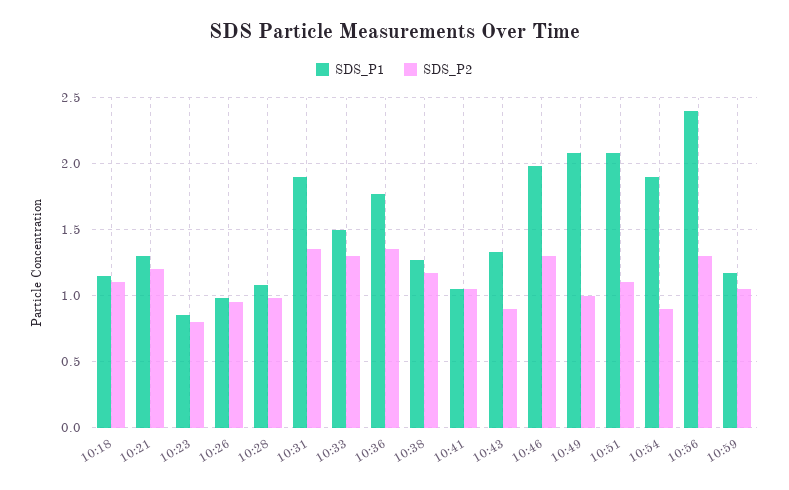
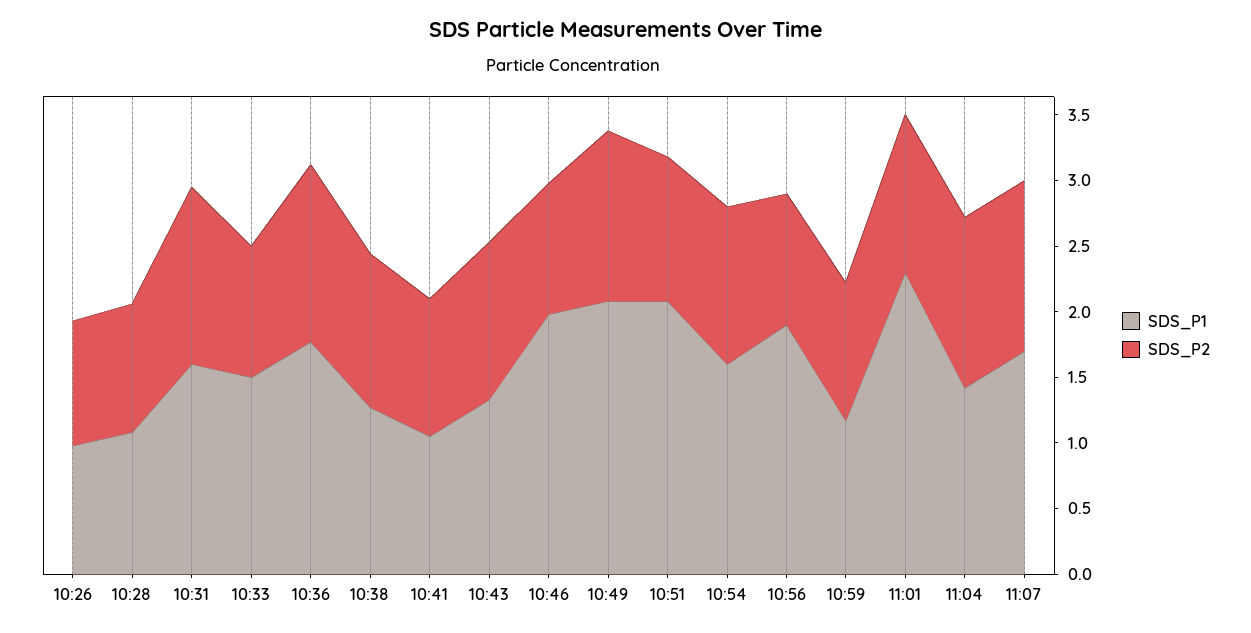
SDS_P1, 10:18: 1.15 -> none
SDS_P2, 10:18: 1.1 -> none
SDS_P1, 10:21: 1.3 -> none
SDS_P2, 10:21: 1.2 -> none
SDS_P1, 10:23: 0.85 -> none
SDS_P2, 10:23: 0.8 -> none
SDS_P1, 10:31: 1.9 -> 1.6
SDS_P2, 10:33: 1.3 -> 1
SDS_P2, 10:43: 0.9 -> 1.2
SDS_P2, 10:46: 1.3 -> 1
SDS_P2, 10:49: 1 -> 1.3
SDS_P1, 10:54: 1.9 -> 1.6
SDS_P2, 10:54: 0.9 -> 1.2
SDS_P1, 10:56: 2.4 -> 1.9
SDS_P2, 10:56: 1.3 -> 1
SDS_P1, 11:01: none -> 2.3
SDS_P2, 11:01: none -> 1.2
SDS_P1, 11:04: none -> 1.4
SDS_P2, 11:04: none -> 1.3
SDS_P1, 11:07: none -> 1.7
SDS_P2, 11:07: none -> 1.3

